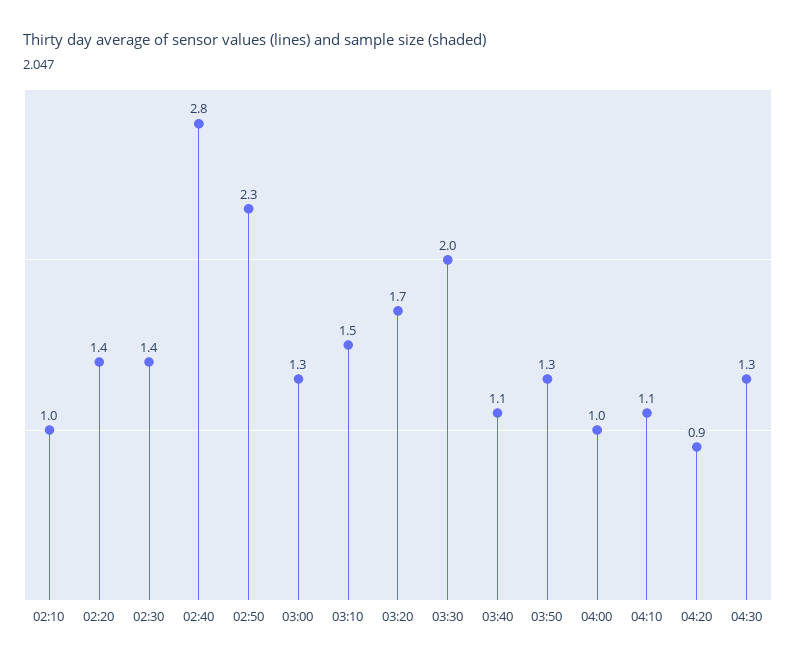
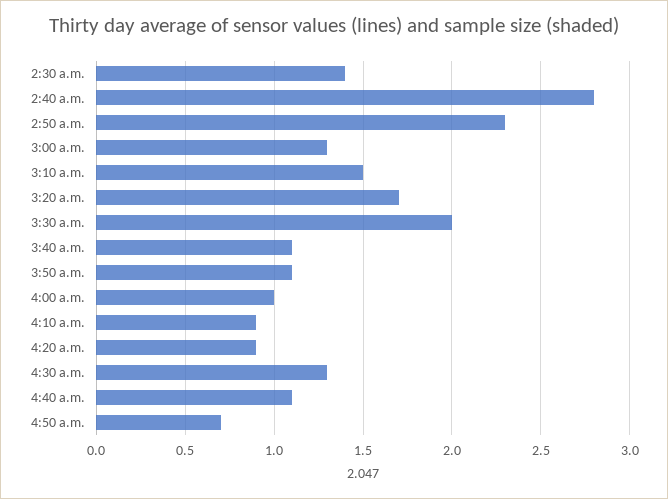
02:10: 1 -> none
02:20: 1.4 -> none
03:50: 1.3 -> 1.1
04:10: 1.1 -> 0.9
4:40 a.m.: none -> 1.1
4:50 a.m.: none -> 0.7

